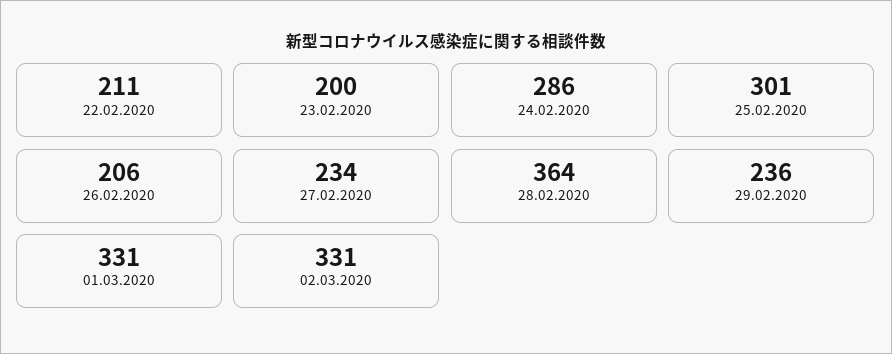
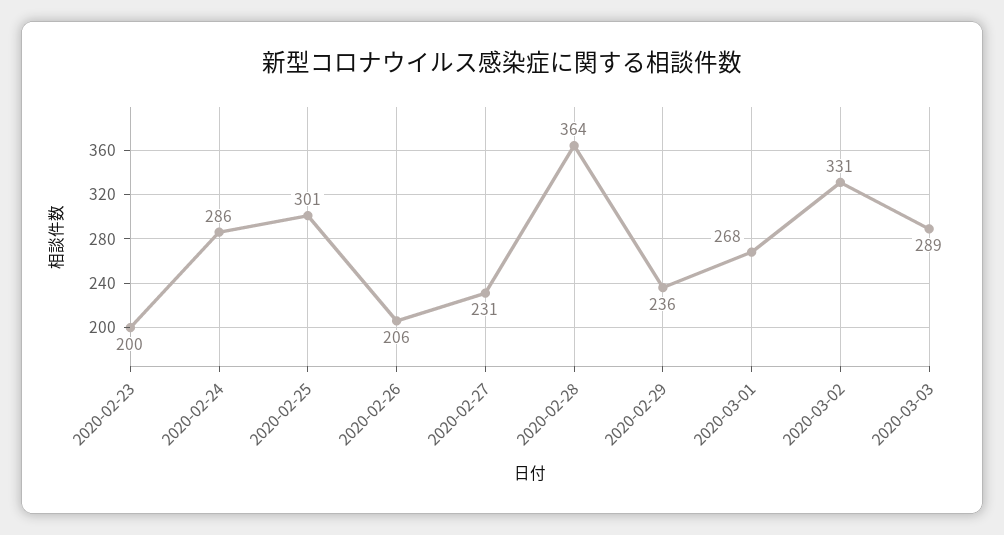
22.02.2020: 211 -> none
27.02.2020: 234 -> 231
01.03.2020: 331 -> 268
2020-03-03: none -> 289

